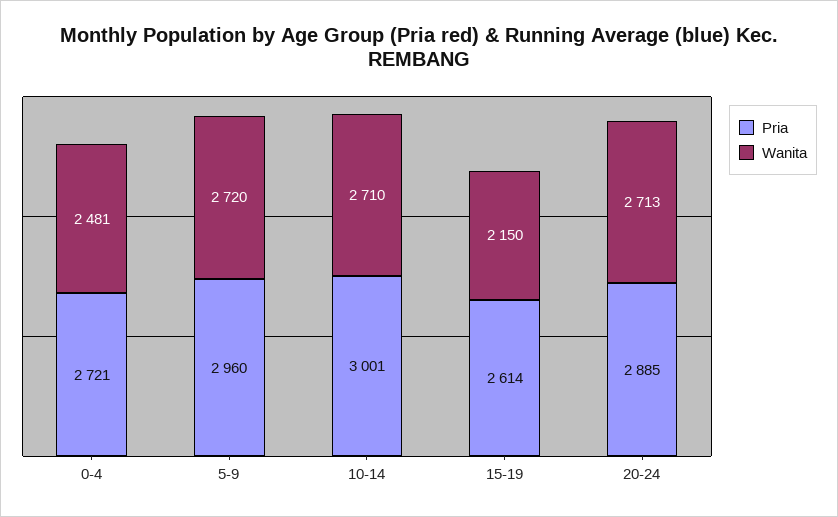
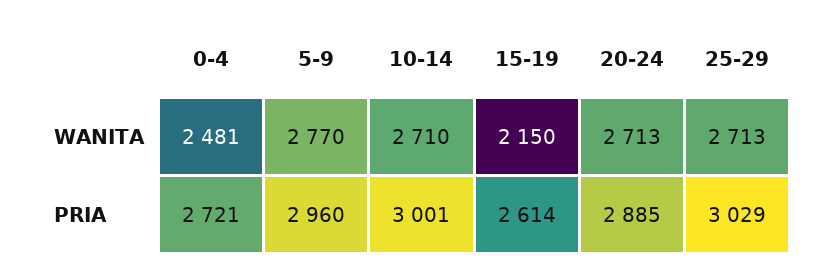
Wanita, 5-9: 2720 -> 2770
Wanita, 25-29: none -> 2713
Pria, 25-29: none -> 3029

